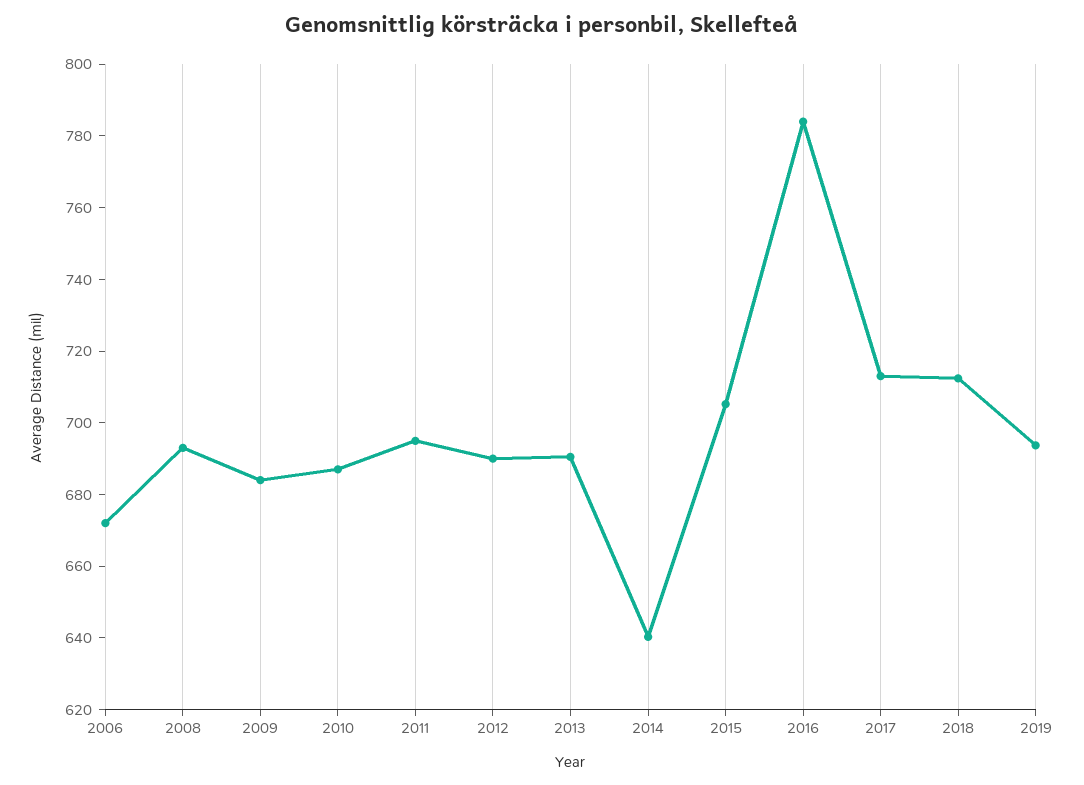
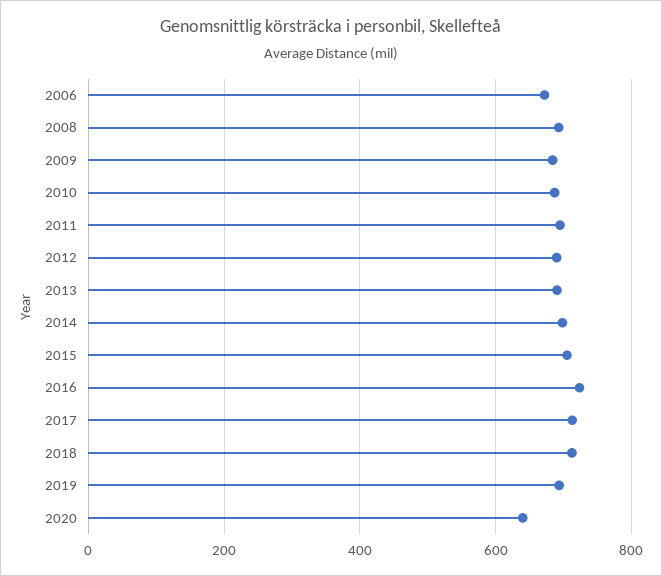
2014: 640 -> 700
2016: 785 -> 720
2020: none -> 640

